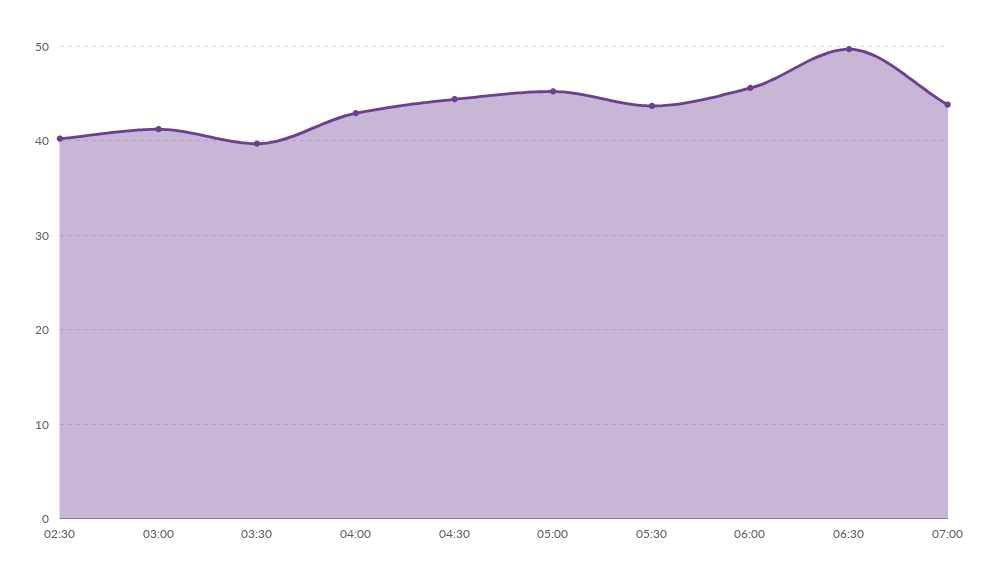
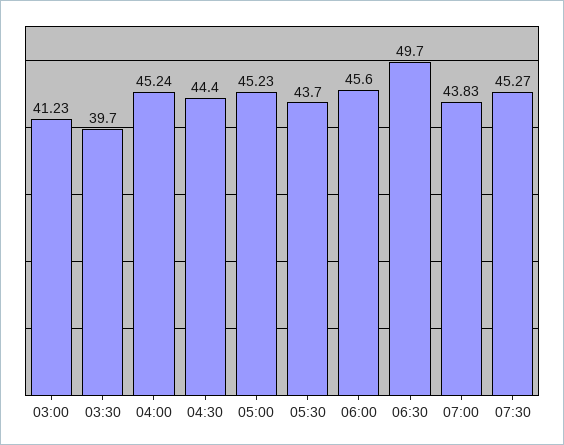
02:30: 40 -> none
04:00: 43 -> 45.24
07:30: none -> 45.27

